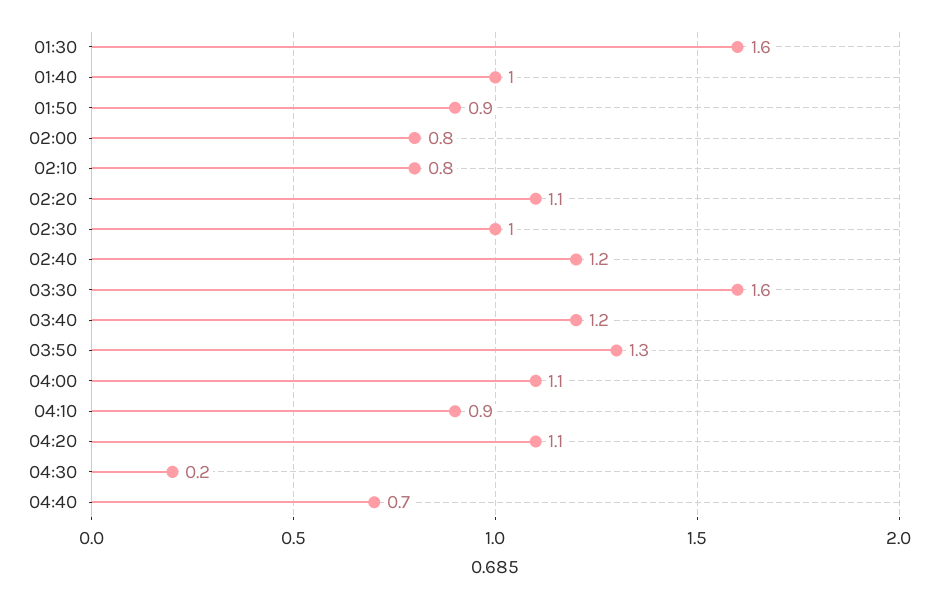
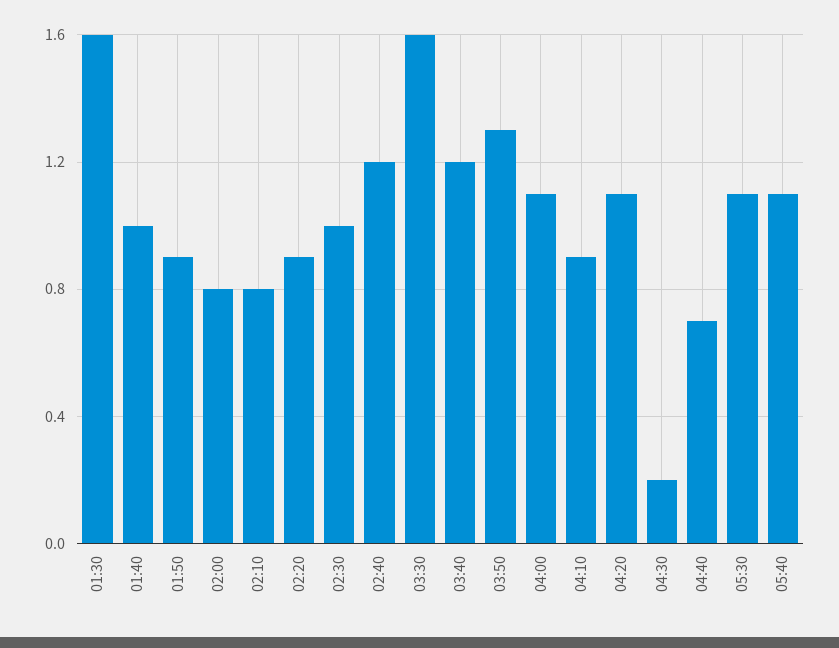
02:20: 1.1 -> 0.9
05:30: none -> 1.1
05:40: none -> 1.1

